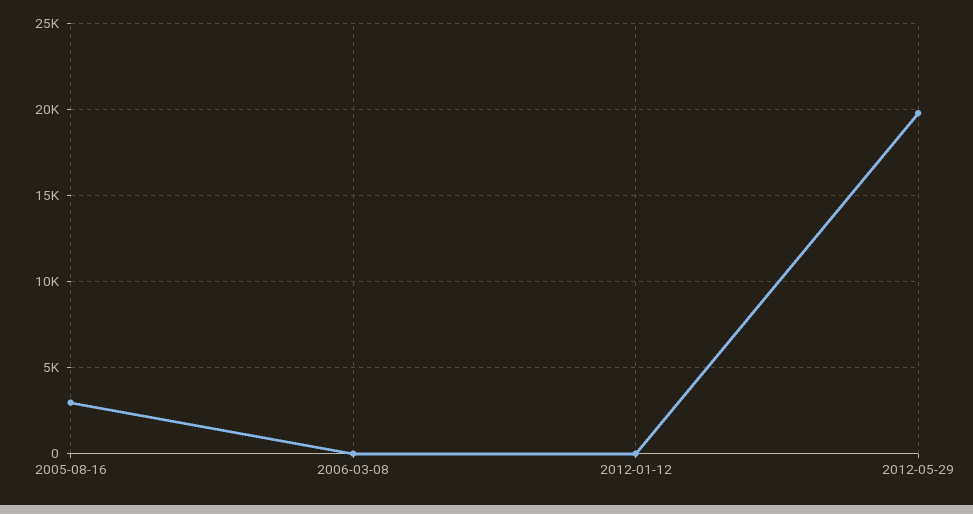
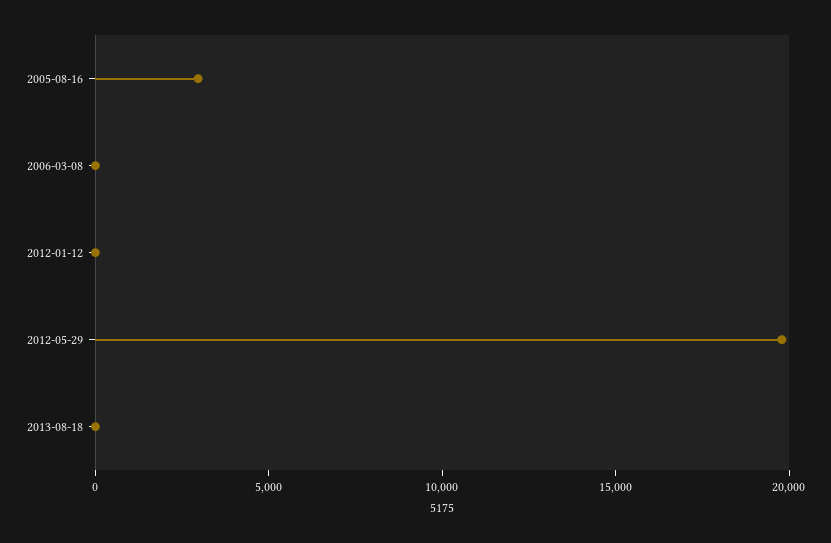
2013-08-18: none -> 0

